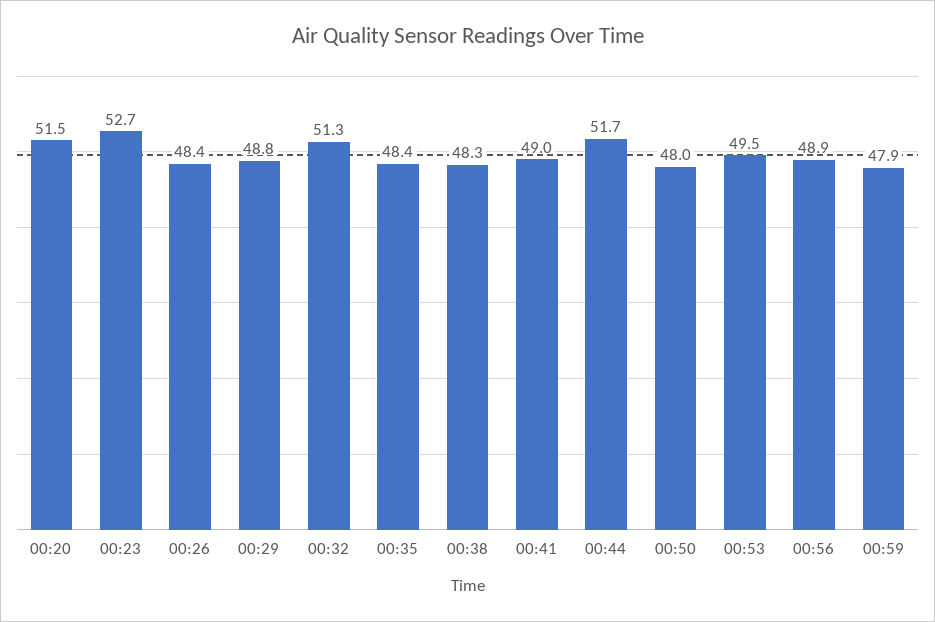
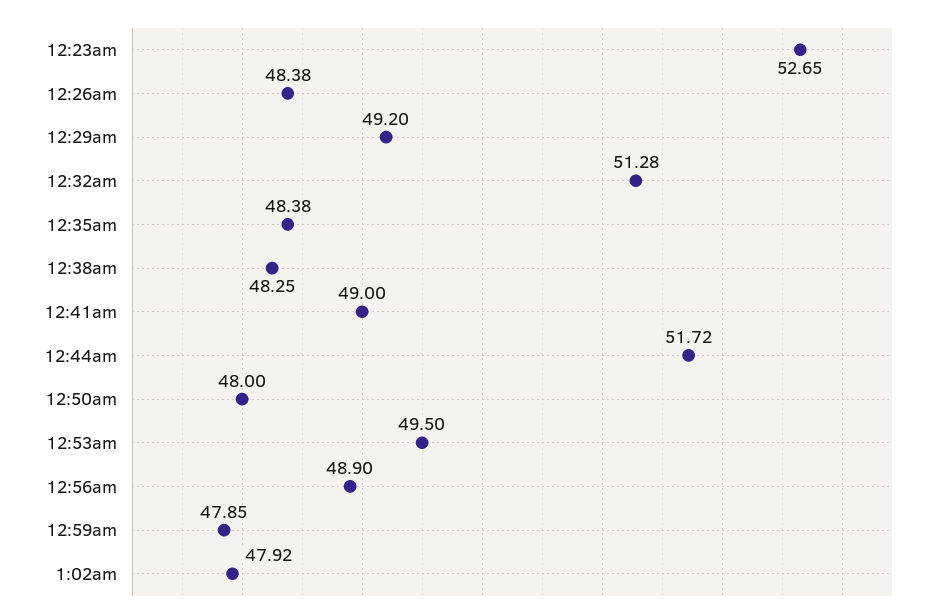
00:20: 51.5 -> none
00:29: 48.8 -> 49.2
1:02am: none -> 47.92

